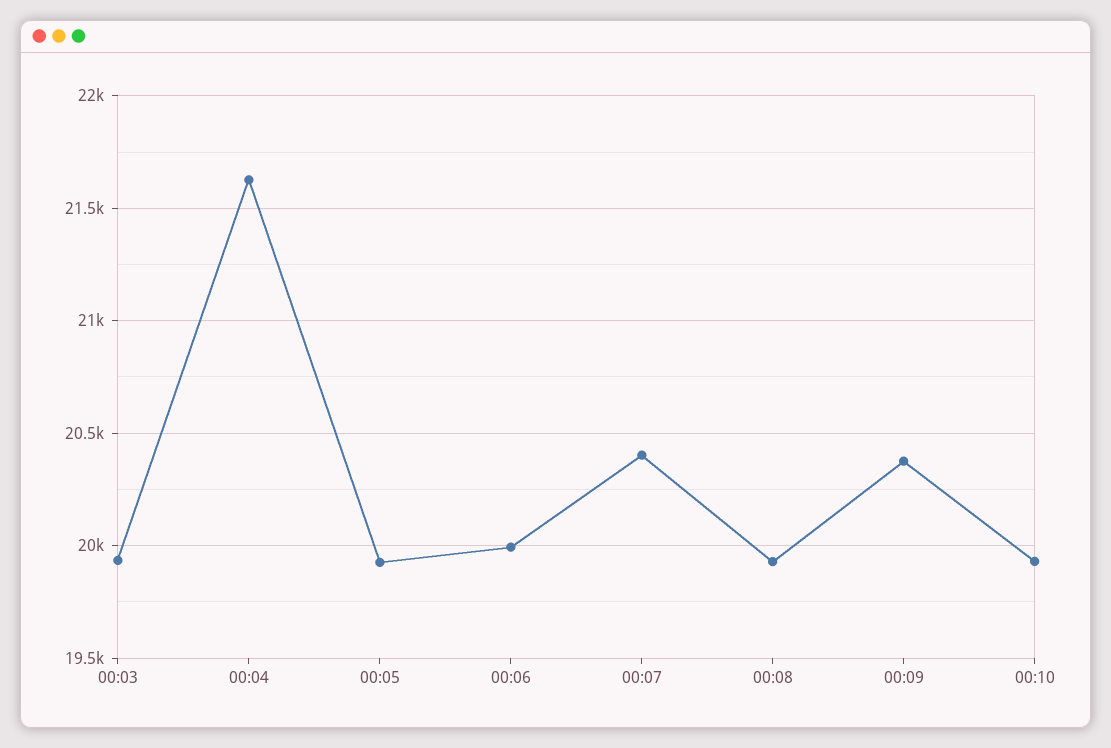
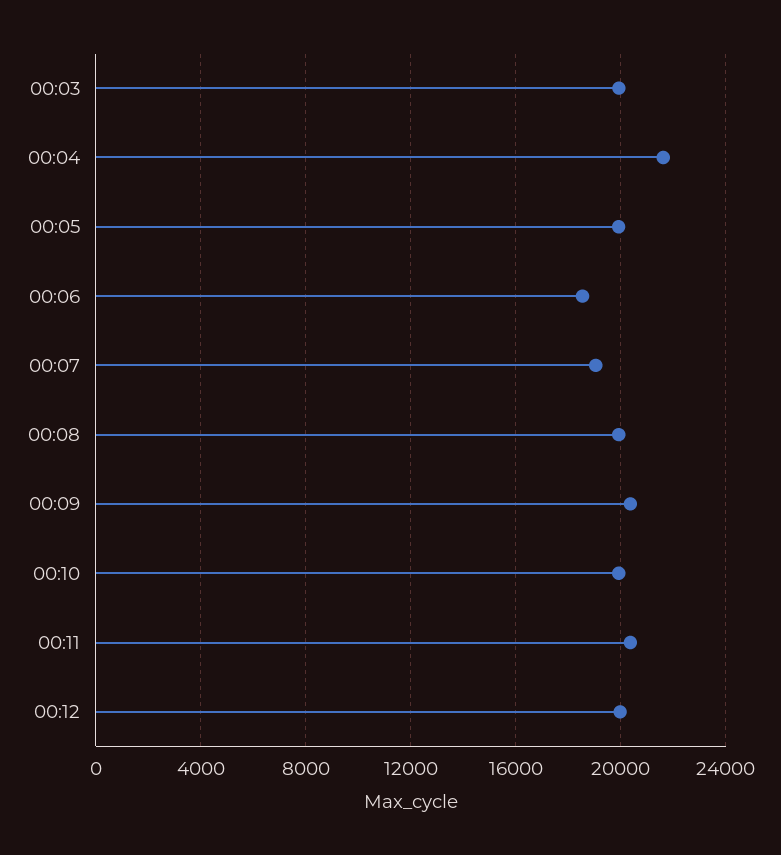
00:06: 20000 -> 18500
00:07: 20400 -> 19000
00:11: none -> 20500
00:12: none -> 20000

